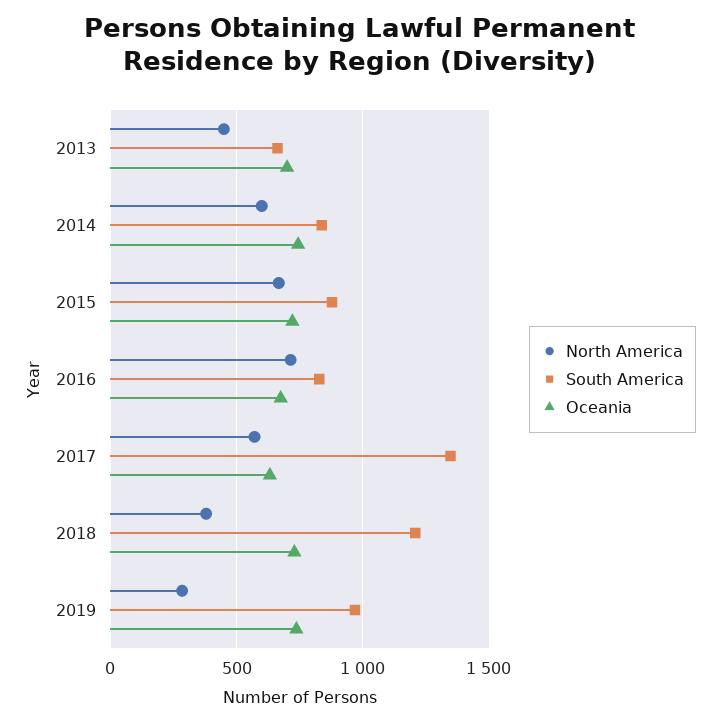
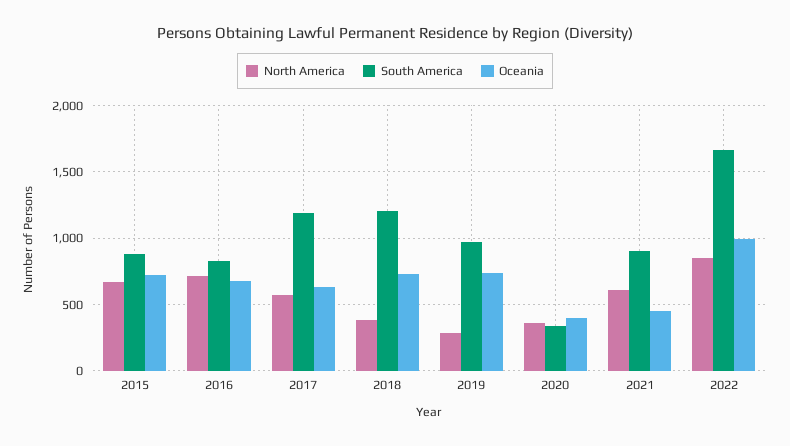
North America, 2013: 450 -> none
South America, 2013: 650 -> none
Oceania, 2013: 700 -> none
North America, 2014: 600 -> none
South America, 2014: 850 -> none
Oceania, 2014: 750 -> none
South America, 2017: 1350 -> 1200
North America, 2020: none -> 350
South America, 2020: none -> 350
Oceania, 2020: none -> 400
North America, 2021: none -> 600
South America, 2021: none -> 900
Oceania, 2021: none -> 450
North America, 2022: none -> 850
South America, 2022: none -> 1650
Oceania, 2022: none -> 1000

